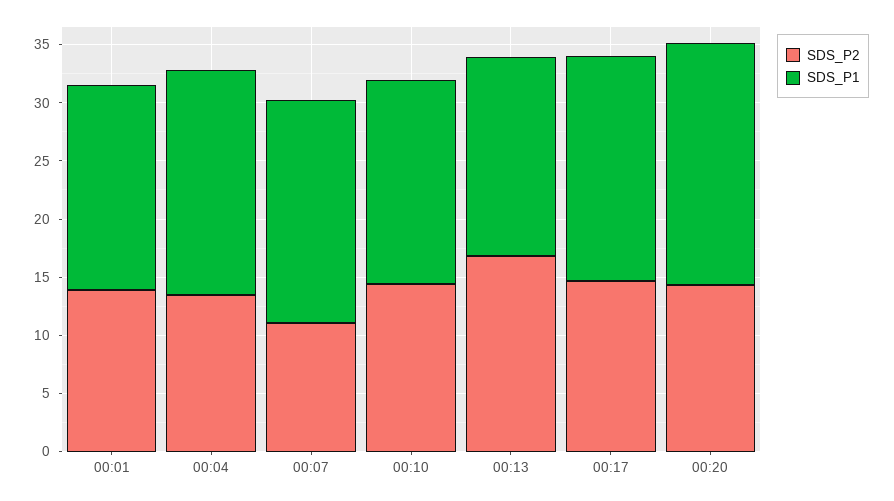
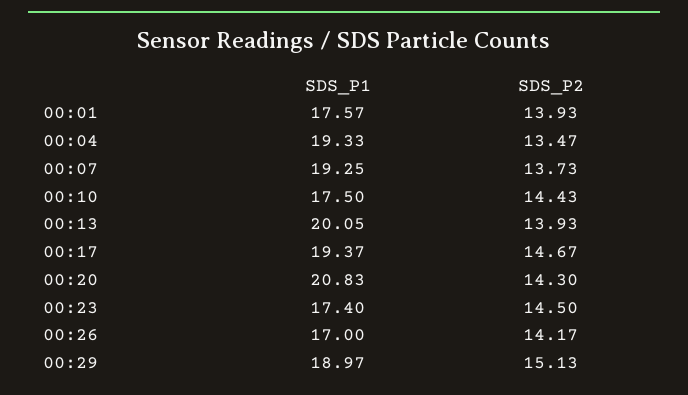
SDS_P2, 00:07: 11 -> 13.73
SDS_P2, 00:13: 17 -> 13.93
SDS_P1, 00:13: 17 -> 20.05
SDS_P1, 00:23: none -> 17.4
SDS_P2, 00:23: none -> 14.5
SDS_P1, 00:26: none -> 17
SDS_P2, 00:26: none -> 14.17
SDS_P1, 00:29: none -> 18.97
SDS_P2, 00:29: none -> 15.13

